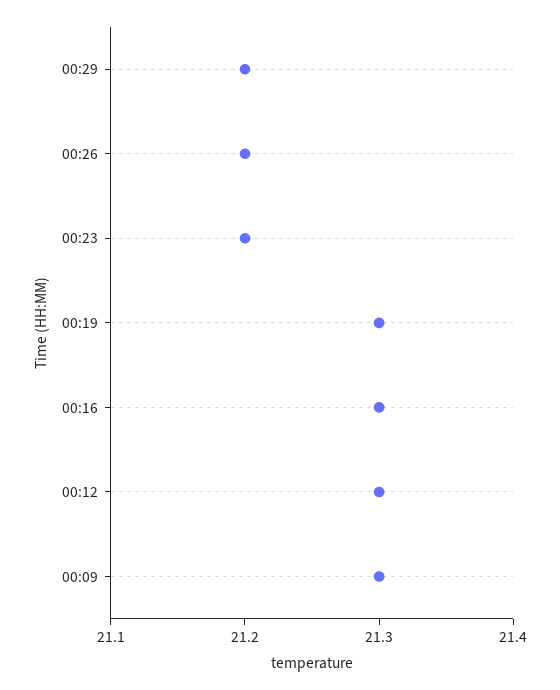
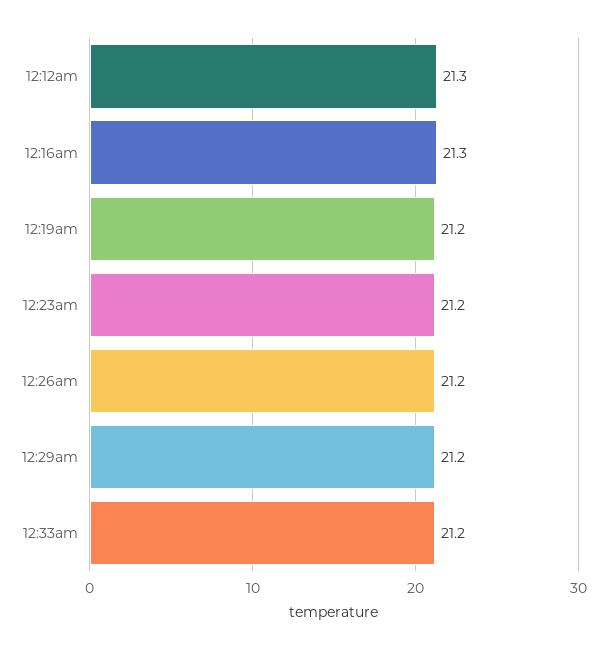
00:19: 21.3 -> 21.2
00:09: 21.3 -> none
12:33am: none -> 21.2

